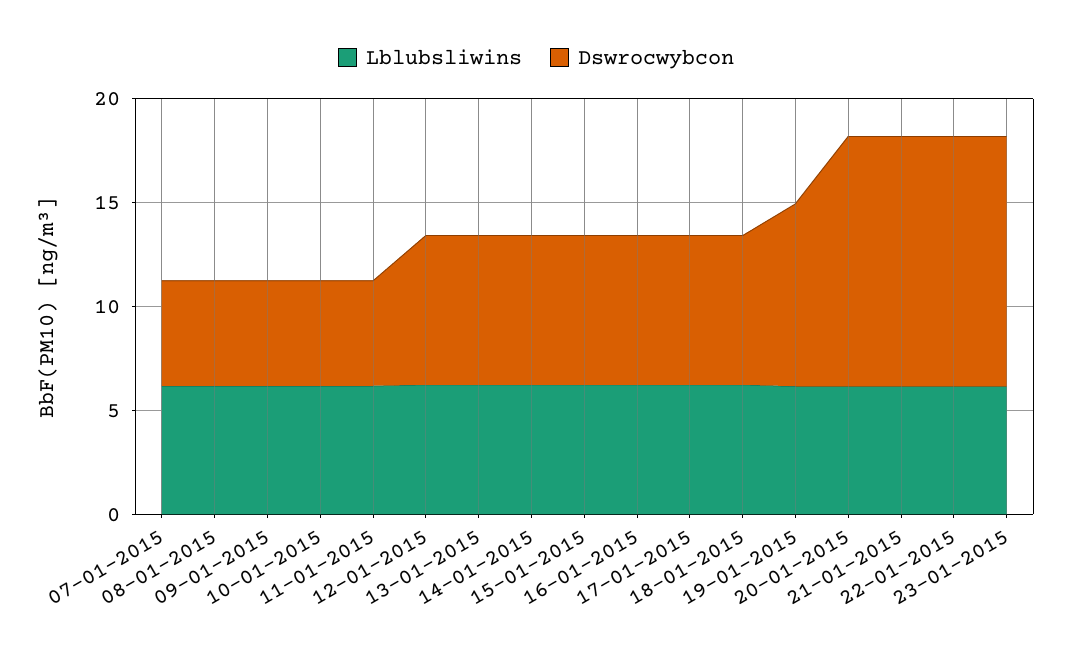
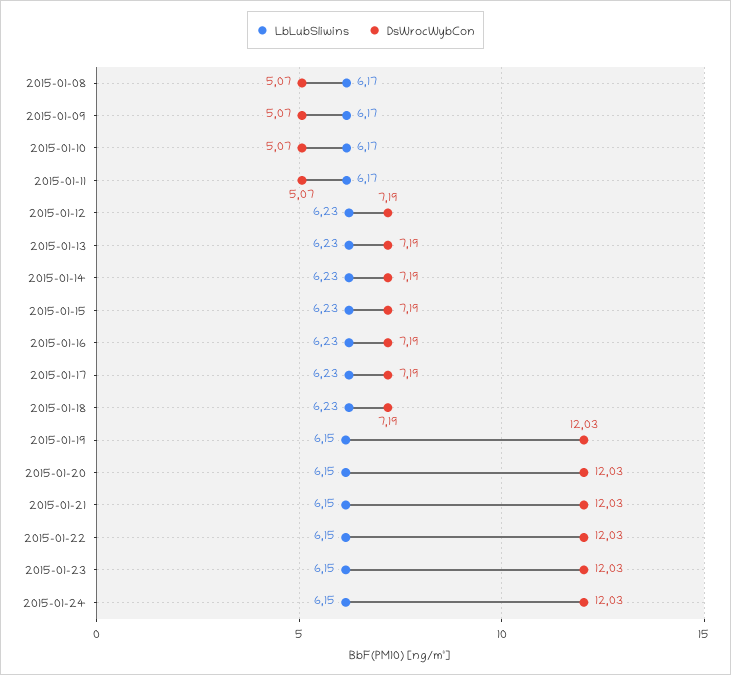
Lblubsliwins, 07-01-2015: 6 -> none
Dswrocwybcon, 07-01-2015: 5 -> none
Dswrocwybcon, 19-01-2015: 9 -> 12.03
Lblubsliwins, 2015-01-24: none -> 6.15
Dswrocwybcon, 2015-01-24: none -> 12.03

